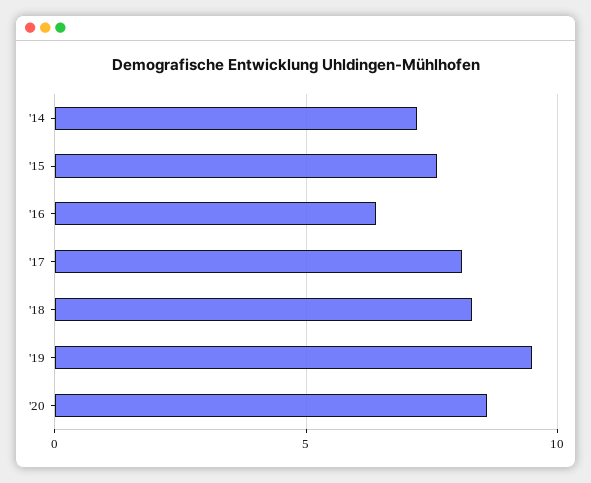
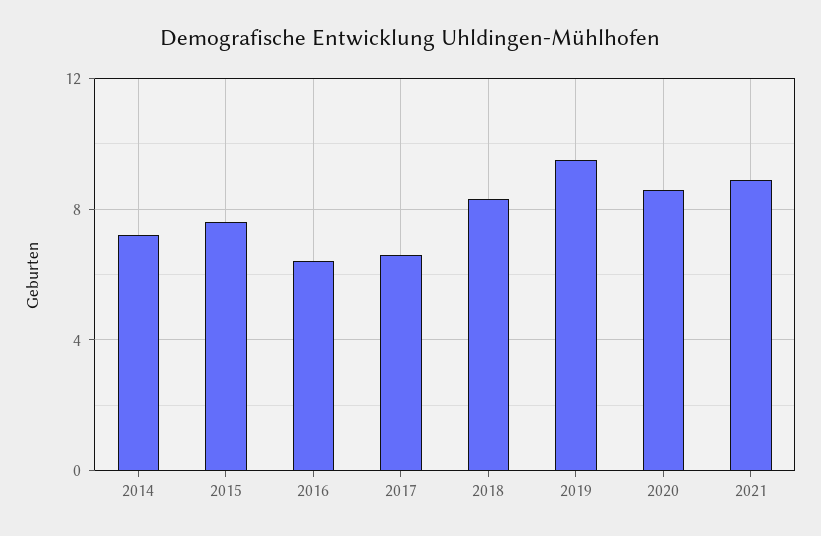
'17: 8 -> 6.5
2021: none -> 9

